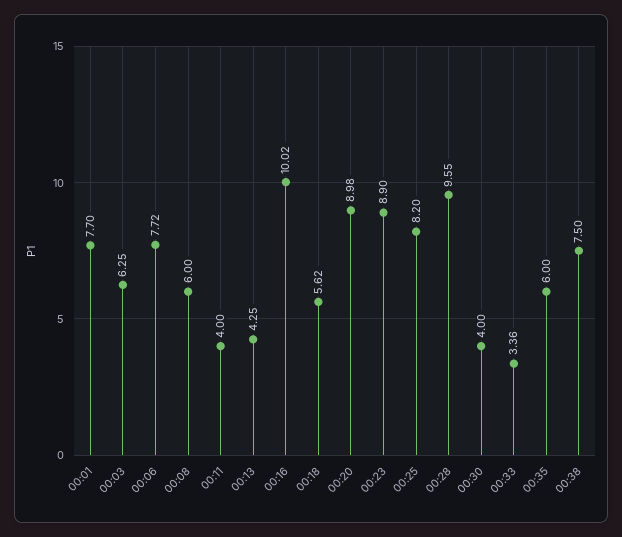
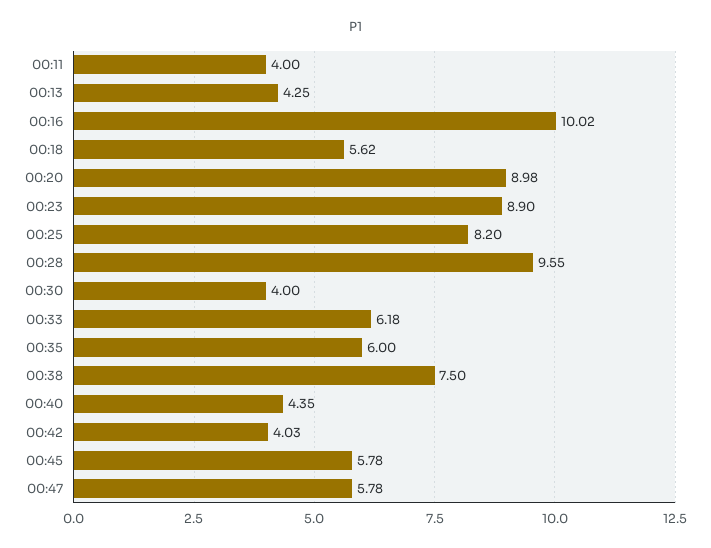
00:01: 7.7 -> none
00:03: 6.25 -> none
00:06: 7.72 -> none
00:08: 6 -> none
00:33: 3.36 -> 6.18
00:40: none -> 4.35
00:42: none -> 4.03
00:45: none -> 5.78
00:47: none -> 5.78

